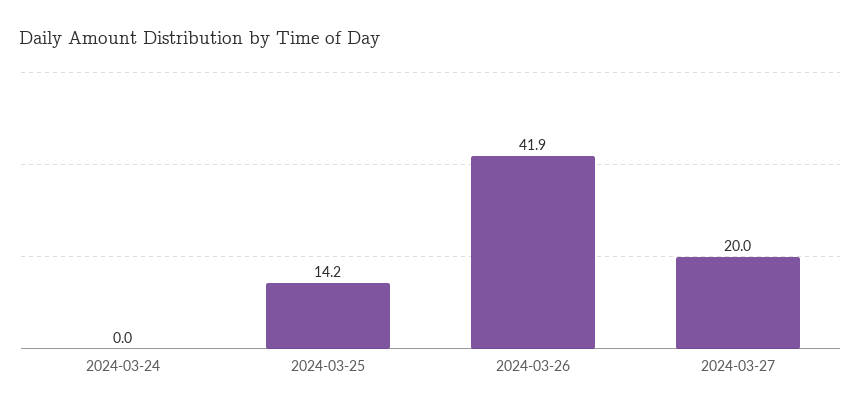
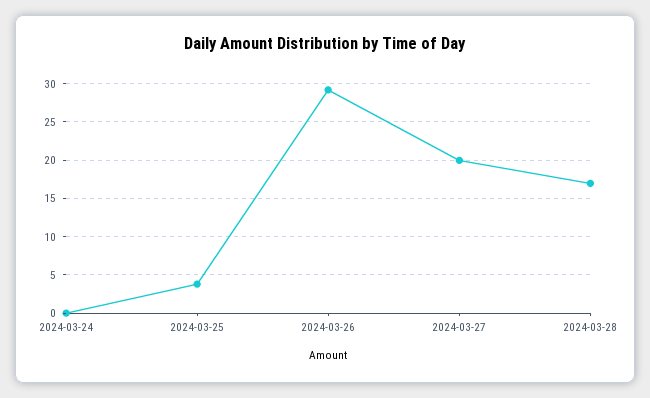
2024-03-25: 14.2 -> 4
2024-03-26: 41.9 -> 29
2024-03-28: none -> 17

